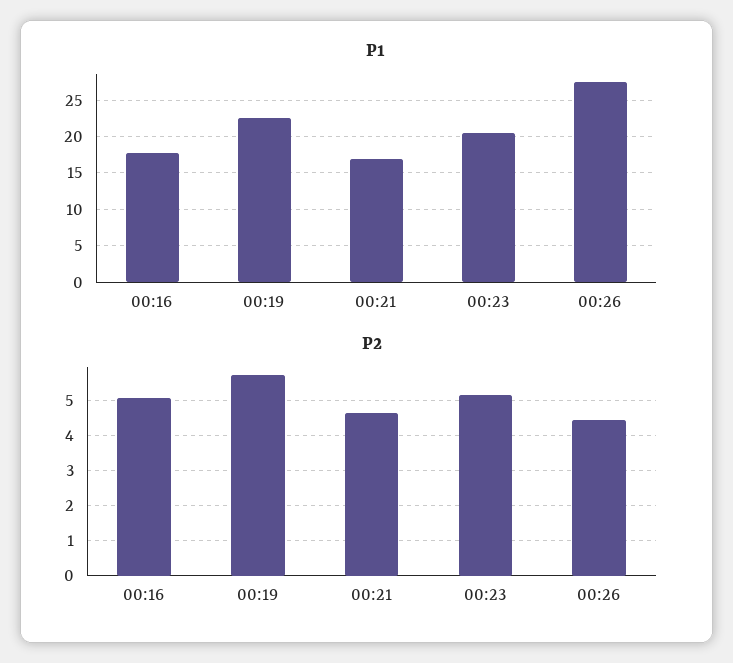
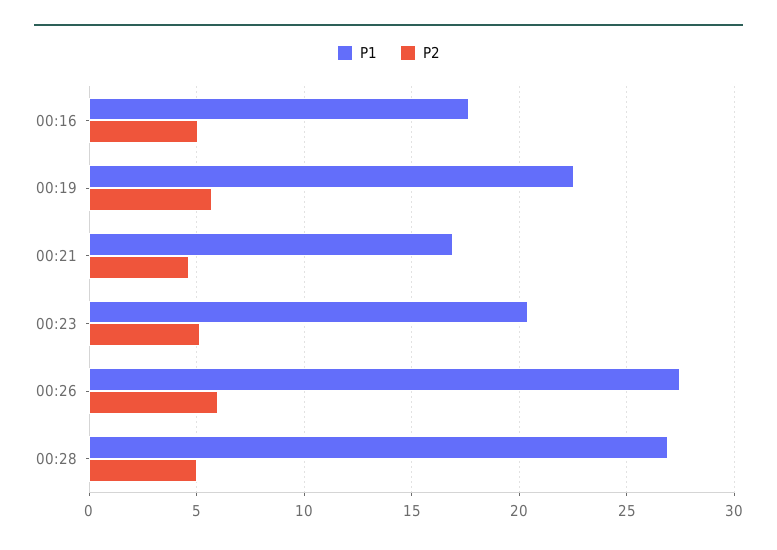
P2, 00:26: 4.4 -> 6
P1, 00:28: none -> 27
P2, 00:28: none -> 5

